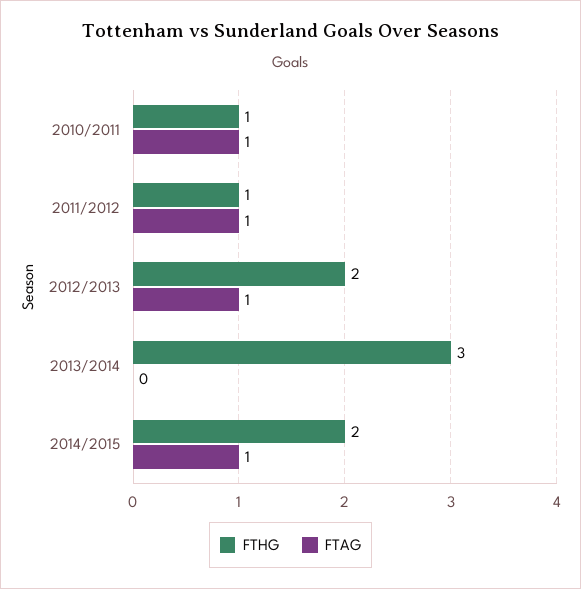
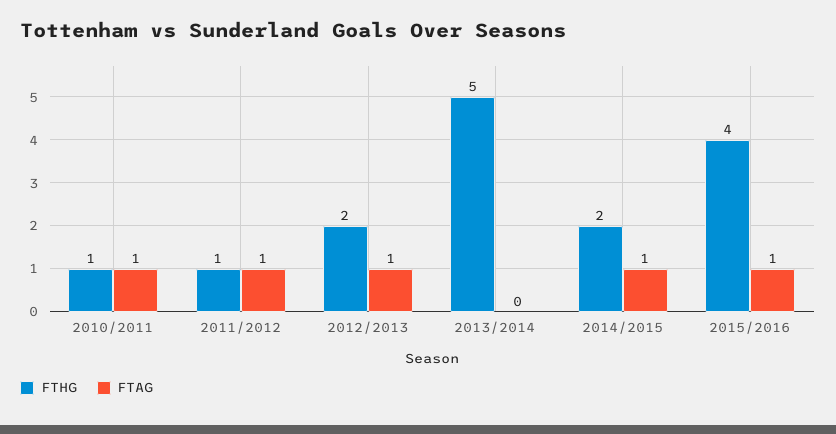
FTHG, 2013/2014: 3 -> 5
FTHG, 2015/2016: none -> 4
FTAG, 2015/2016: none -> 1

